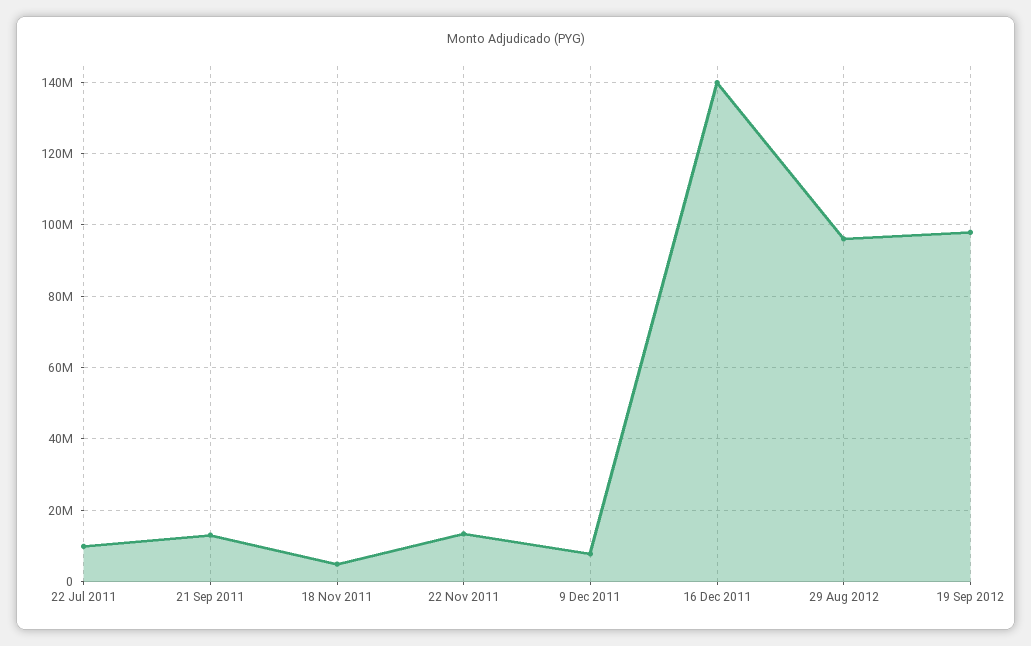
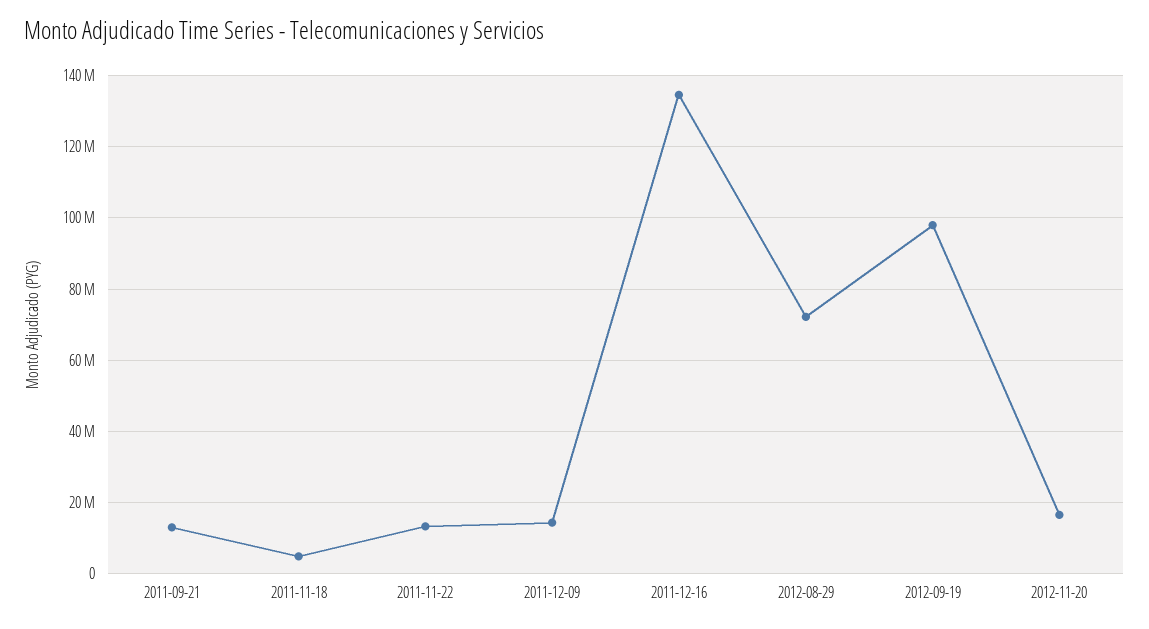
22 Jul 2011: 10000000 -> none
9 Dec 2011: 8000000 -> 14000000
16 Dec 2011: 140000000 -> 134000000
29 Aug 2012: 96000000 -> 72000000
2012-11-20: none -> 16000000

